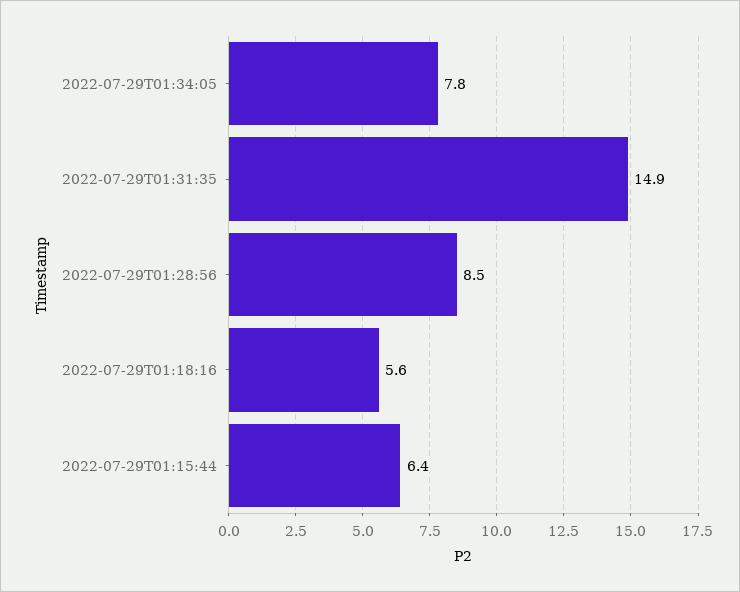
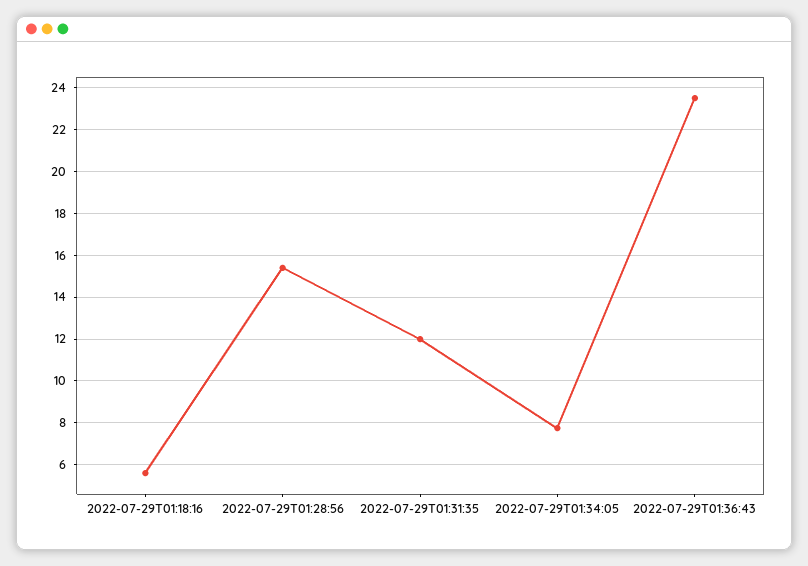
2022-07-29T01:31:35: 14.9 -> 12
2022-07-29T01:28:56: 8.5 -> 15.5
2022-07-29T01:15:44: 6.4 -> none
2022-07-29T01:36:43: none -> 23.5

